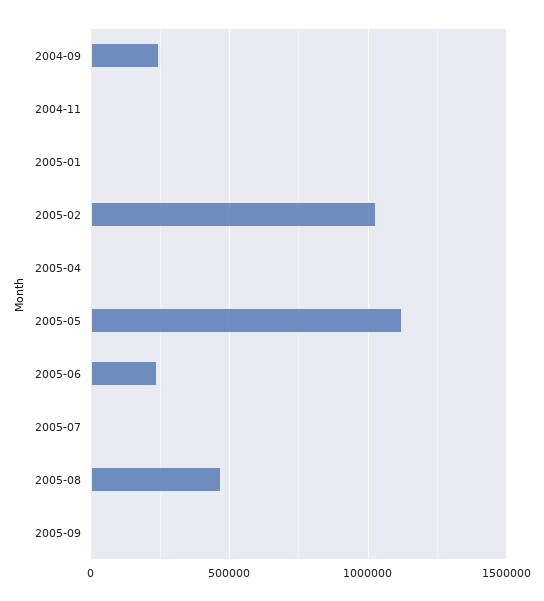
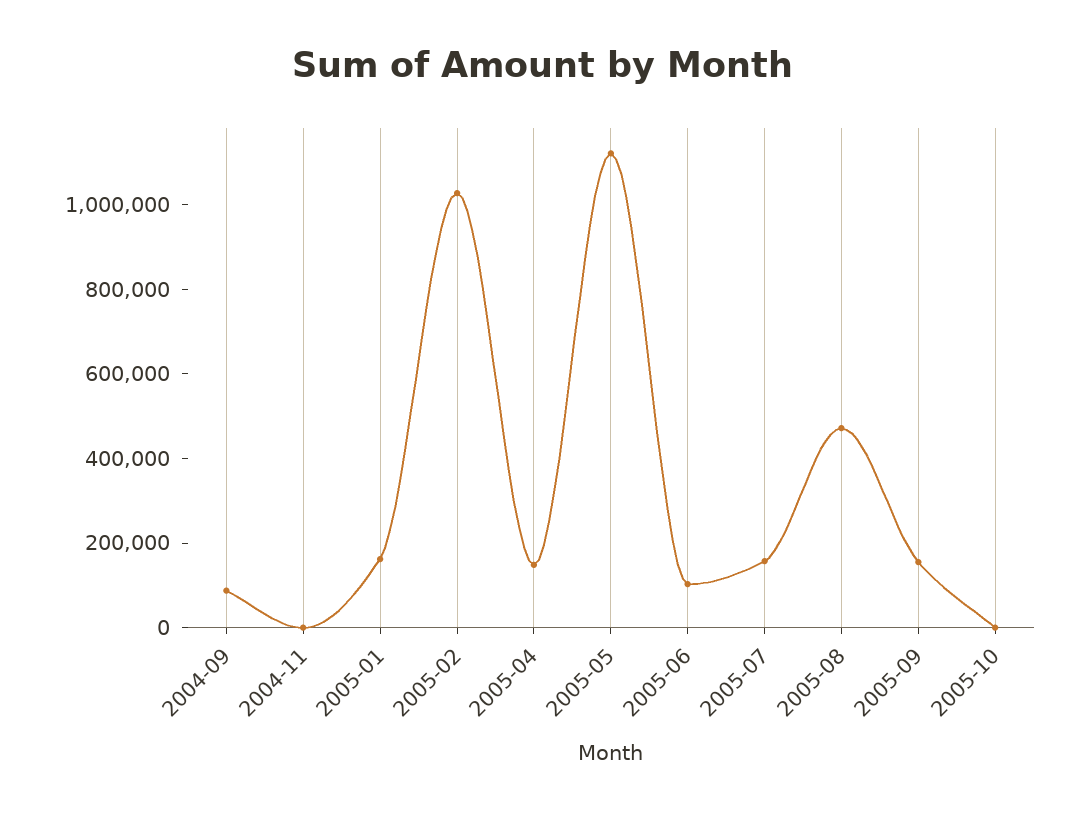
2004-09: 250000 -> 100000
2005-01: 0 -> 150000
2005-04: 0 -> 150000
2005-06: 250000 -> 100000
2005-07: 0 -> 150000
2005-09: 0 -> 150000
2005-10: none -> 0

